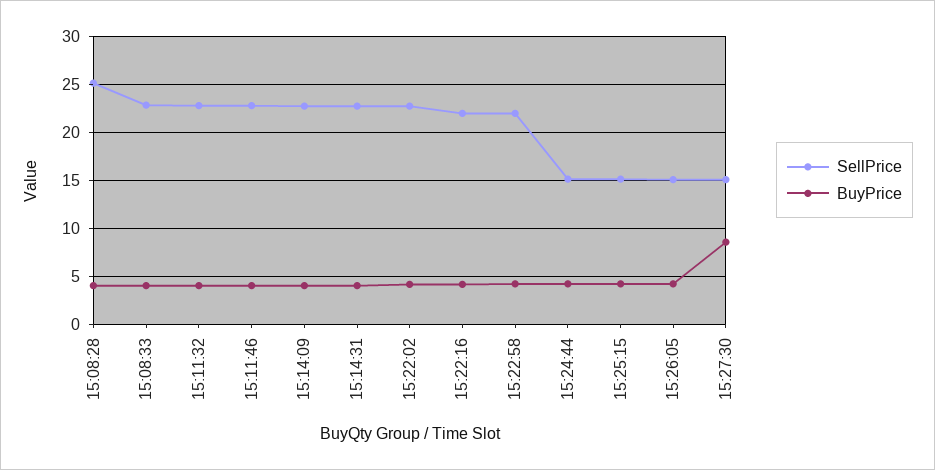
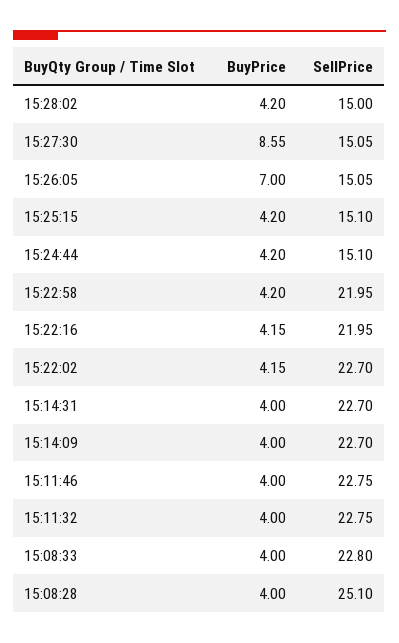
BuyPrice, 15:26:05: 4 -> 7
BuyPrice, 15:28:02: none -> 4.2
SellPrice, 15:28:02: none -> 15

